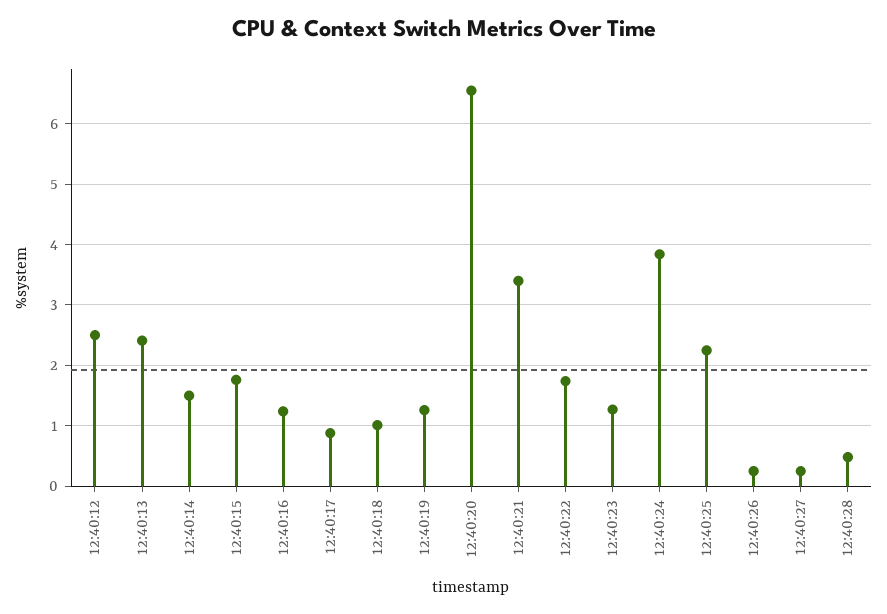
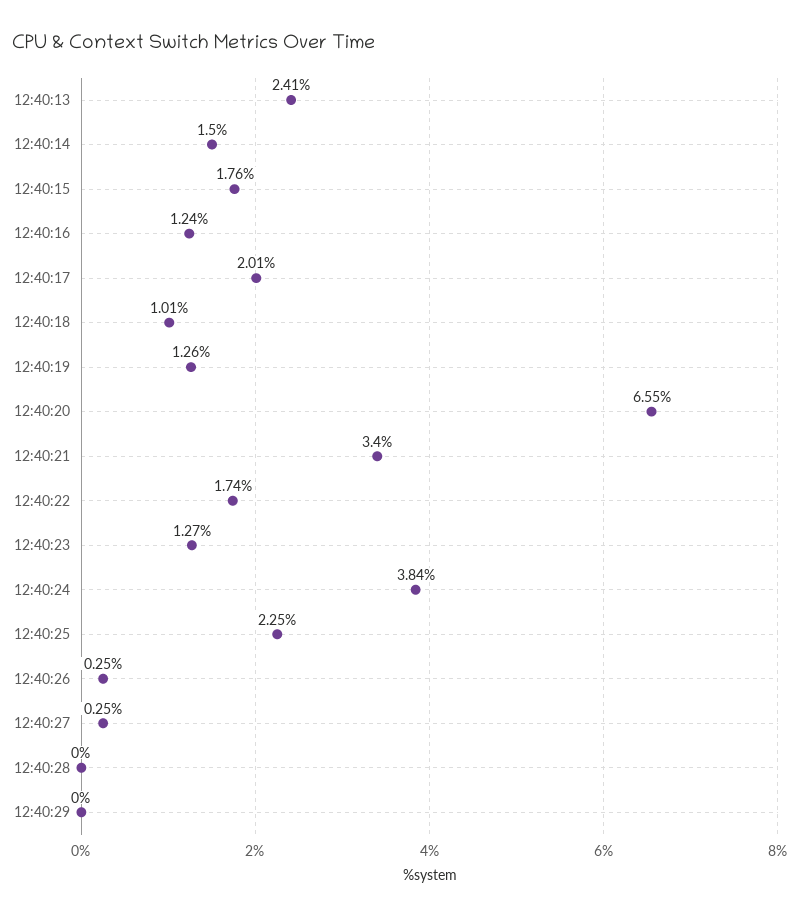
12:40:12: 2.5 -> none
12:40:17: 0.9 -> 2.01
12:40:28: 0.5 -> 0
12:40:29: none -> 0

